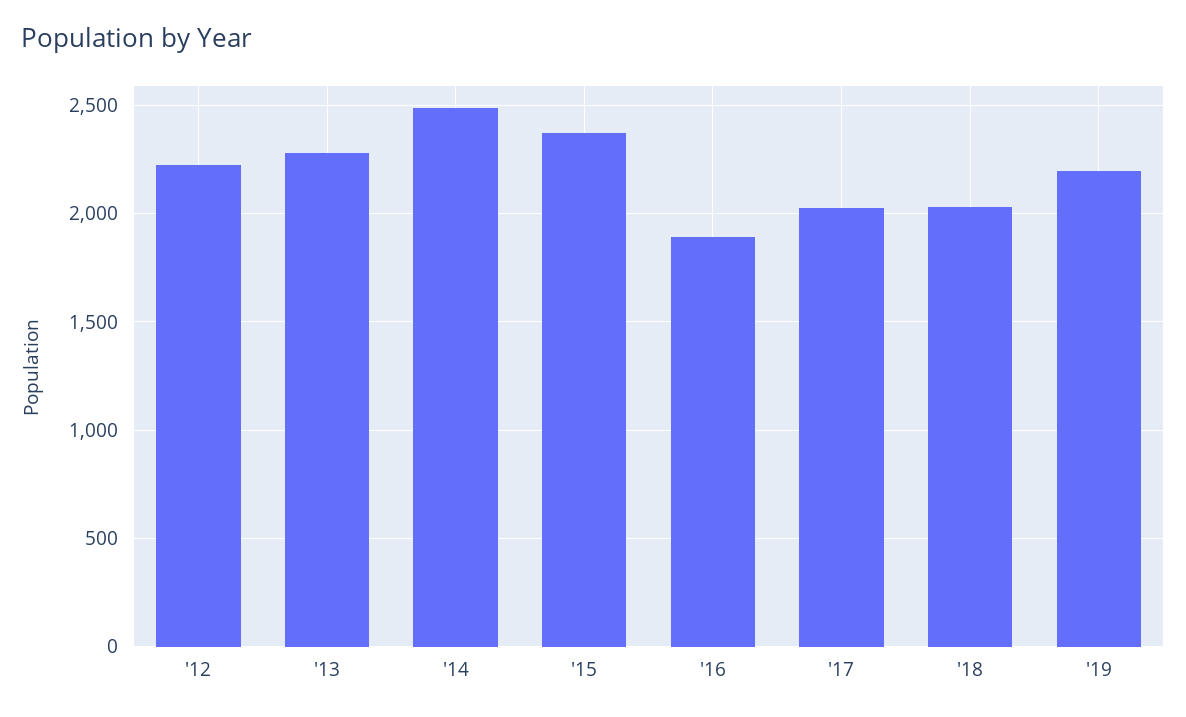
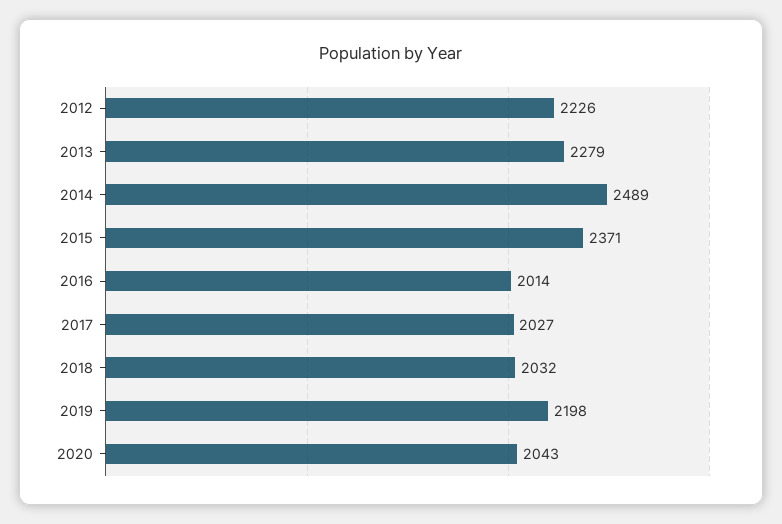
'16: 1900 -> 2014
2020: none -> 2043

